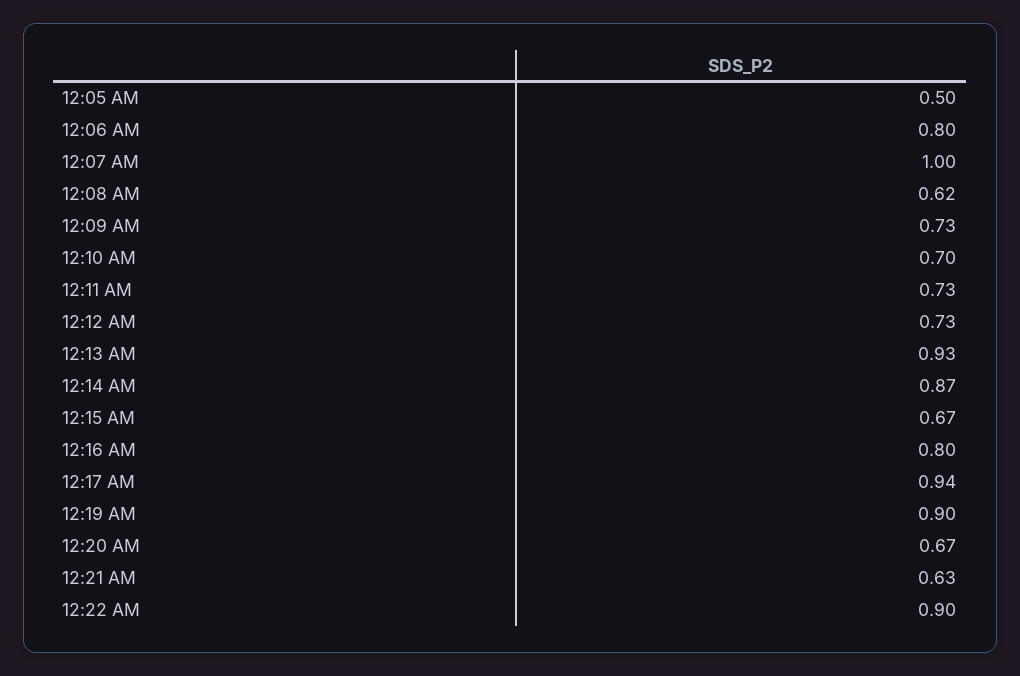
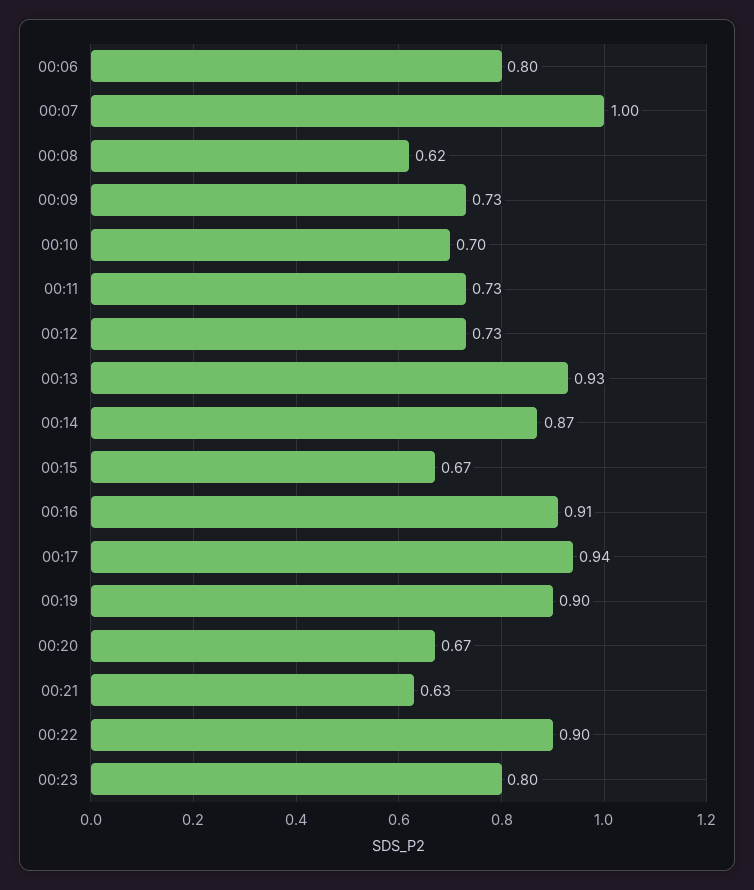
12:05 AM: 0.5 -> none
12:16 AM: 0.8 -> 0.91
00:23: none -> 0.8

